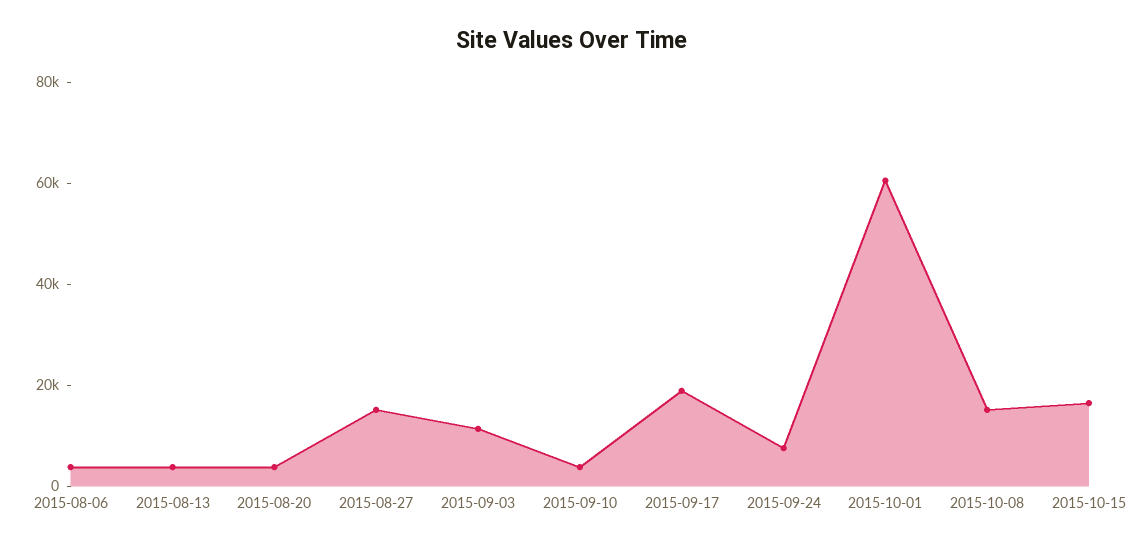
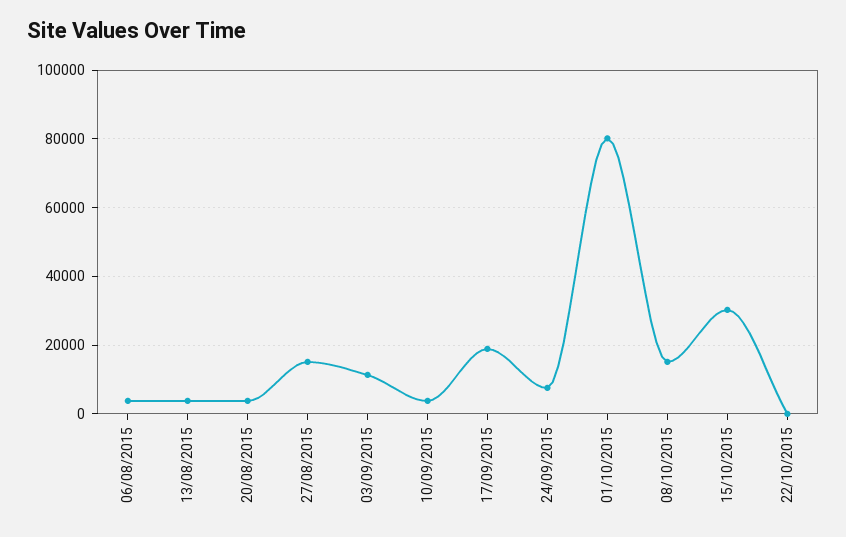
2015-10-01: 60000 -> 80000
2015-10-15: 15000 -> 30000
22/10/2015: none -> 0

